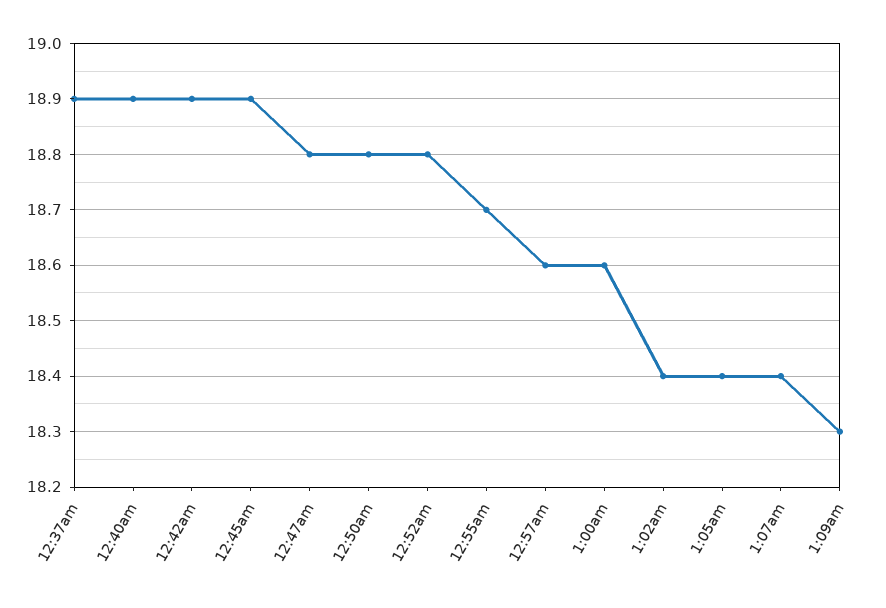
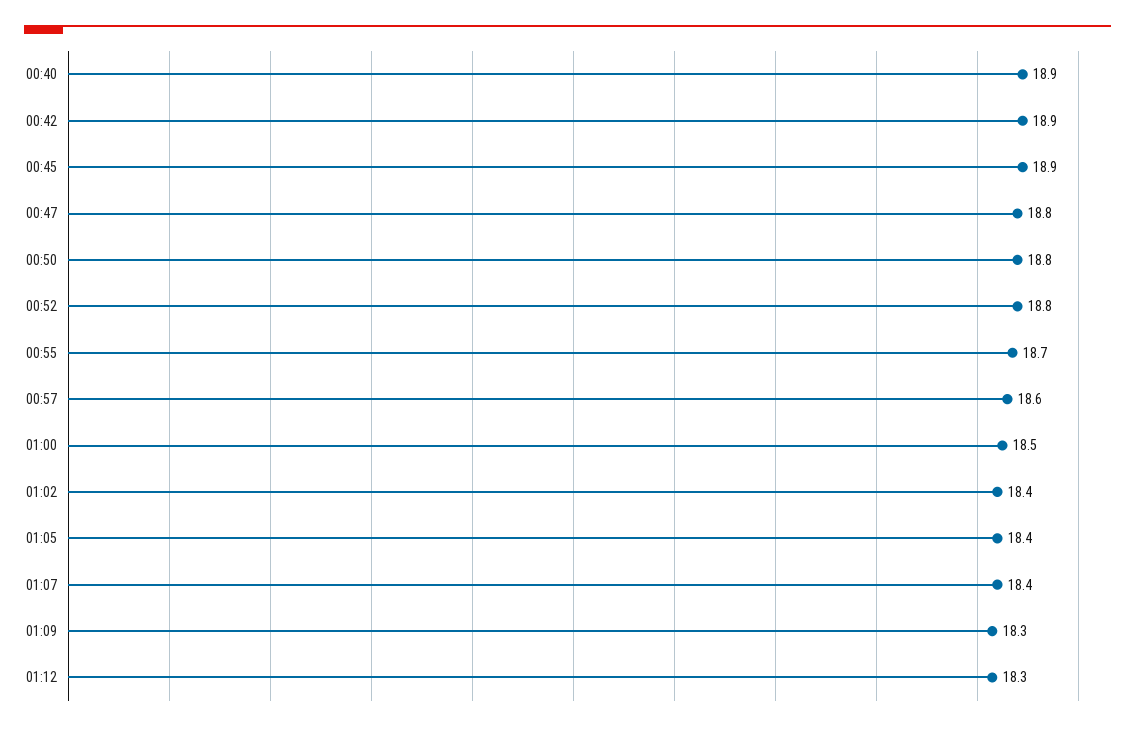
12:37am: 18.9 -> none
1:00am: 18.6 -> 18.5
01:12: none -> 18.3

